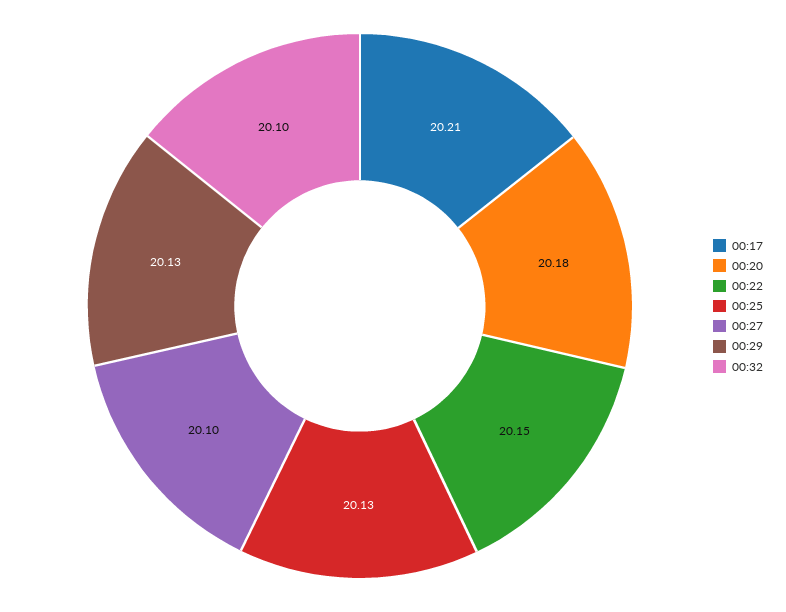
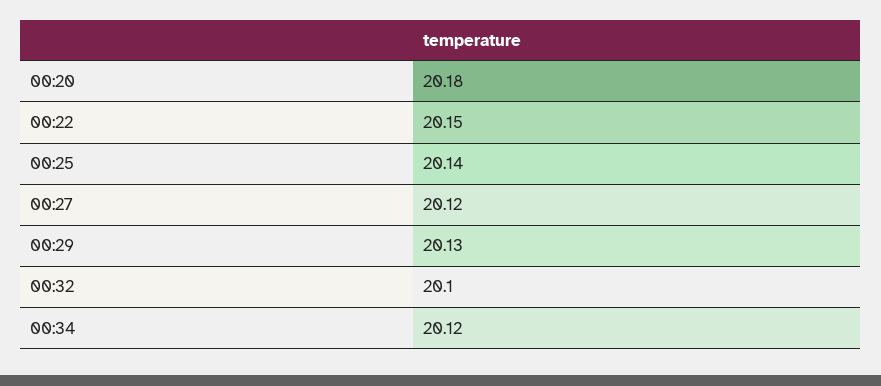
00:17: 20.21 -> none
00:25: 20.13 -> 20.14
00:27: 20.1 -> 20.12
00:34: none -> 20.12

